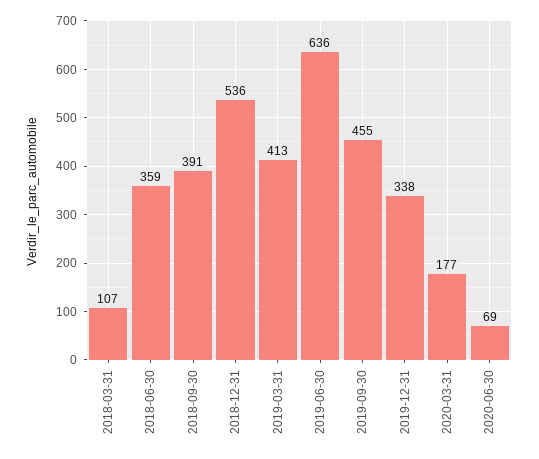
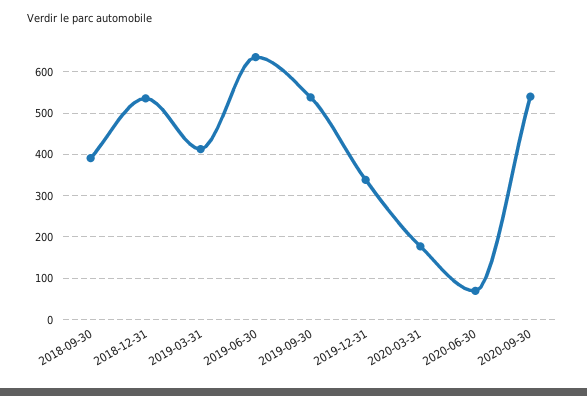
2018-03-31: 107 -> none
2018-06-30: 359 -> none
2019-09-30: 455 -> 540
2020-09-30: none -> 540

